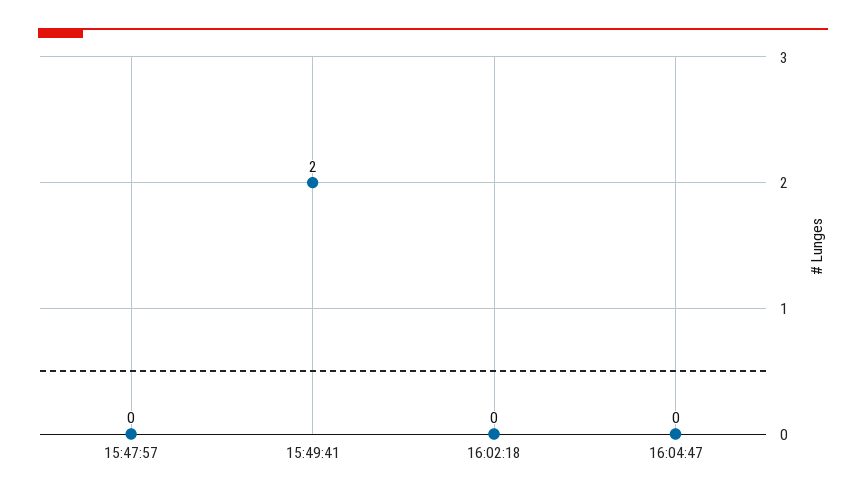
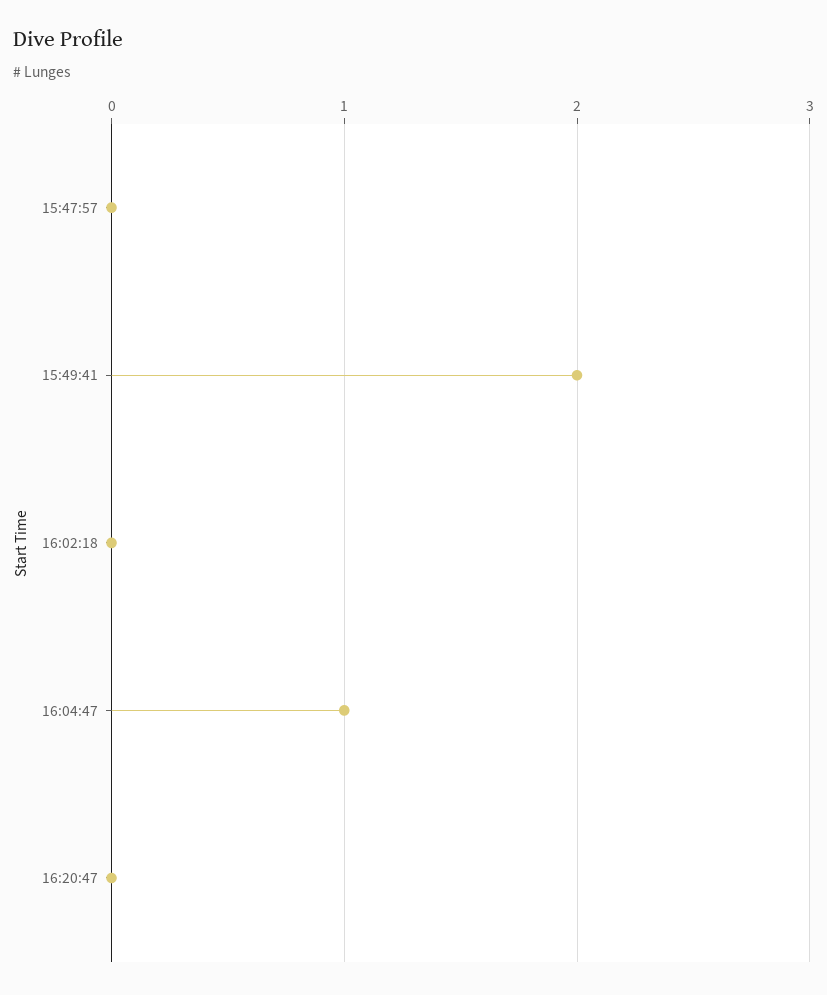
16:04:47: 0 -> 1
16:20:47: none -> 0

